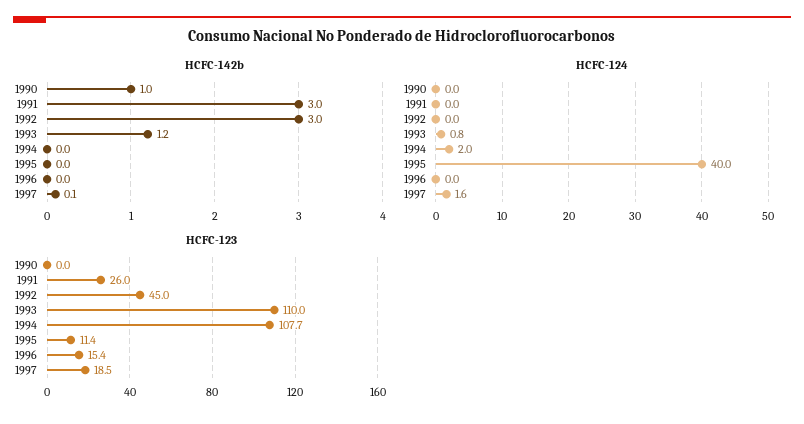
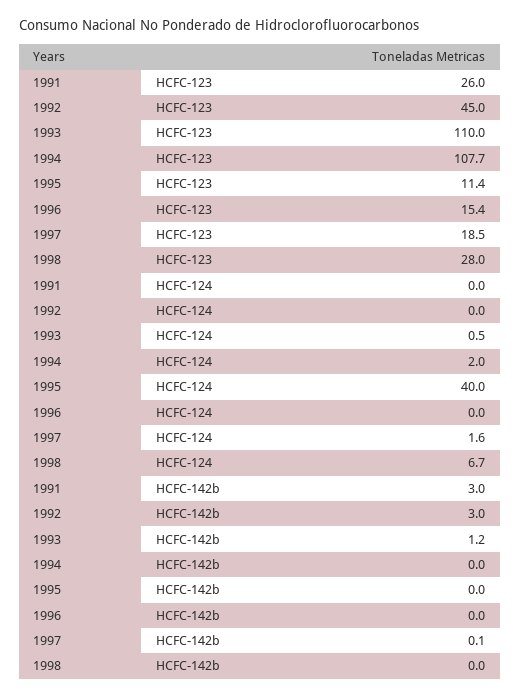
HCFC-142b, 1990: 1 -> none
HCFC-124, 1990: 0 -> none
HCFC-124, 1993: 0.8 -> 0.5
HCFC-123, 1990: 0 -> none
HCFC-123, 1998: none -> 28
HCFC-124, 1998: none -> 6.7
HCFC-142b, 1998: none -> 0

